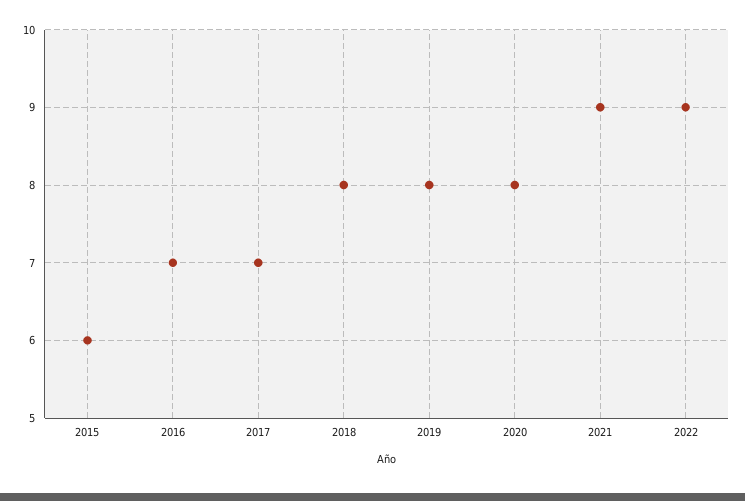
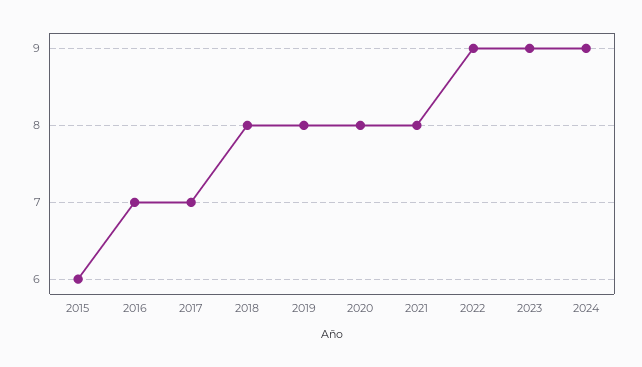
2021: 9 -> 8
2023: none -> 9
2024: none -> 9

